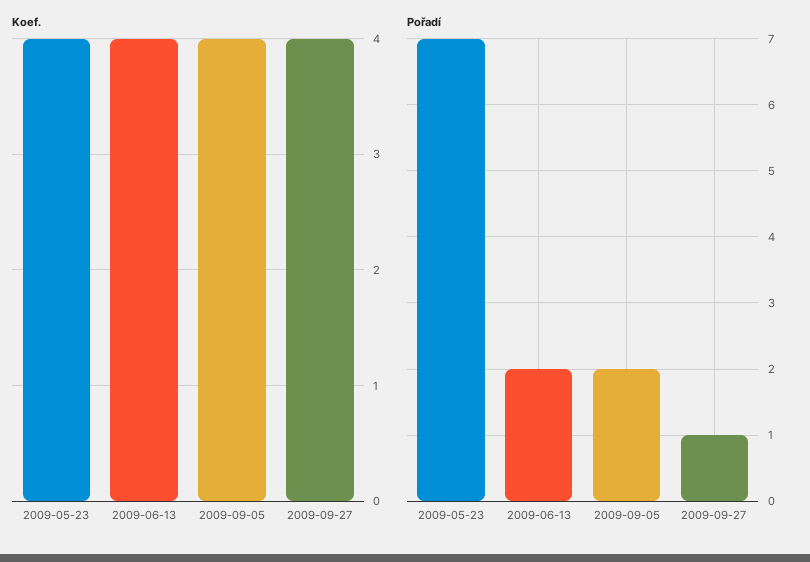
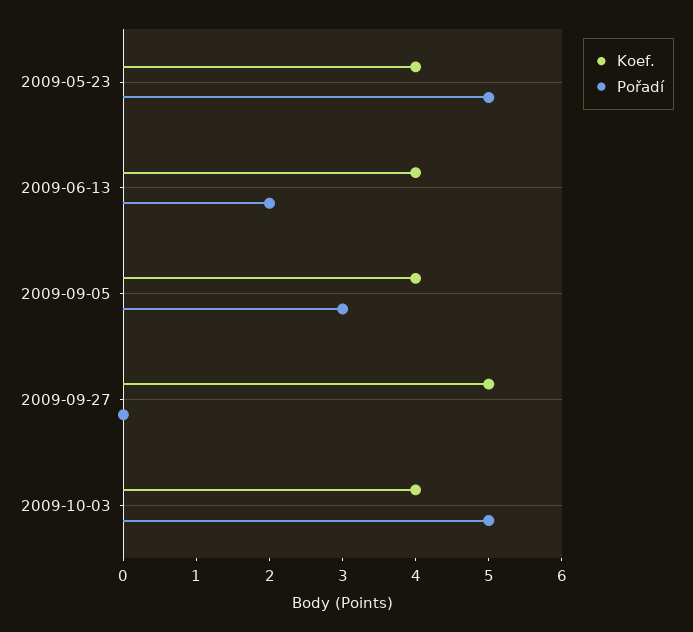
Koef., 2009-09-27: 4 -> 5
Pořadí, 2009-05-23: 7 -> 5
Pořadí, 2009-09-05: 2 -> 3
Pořadí, 2009-09-27: 1 -> 0
Koef., 2009-10-03: none -> 4
Pořadí, 2009-10-03: none -> 5

